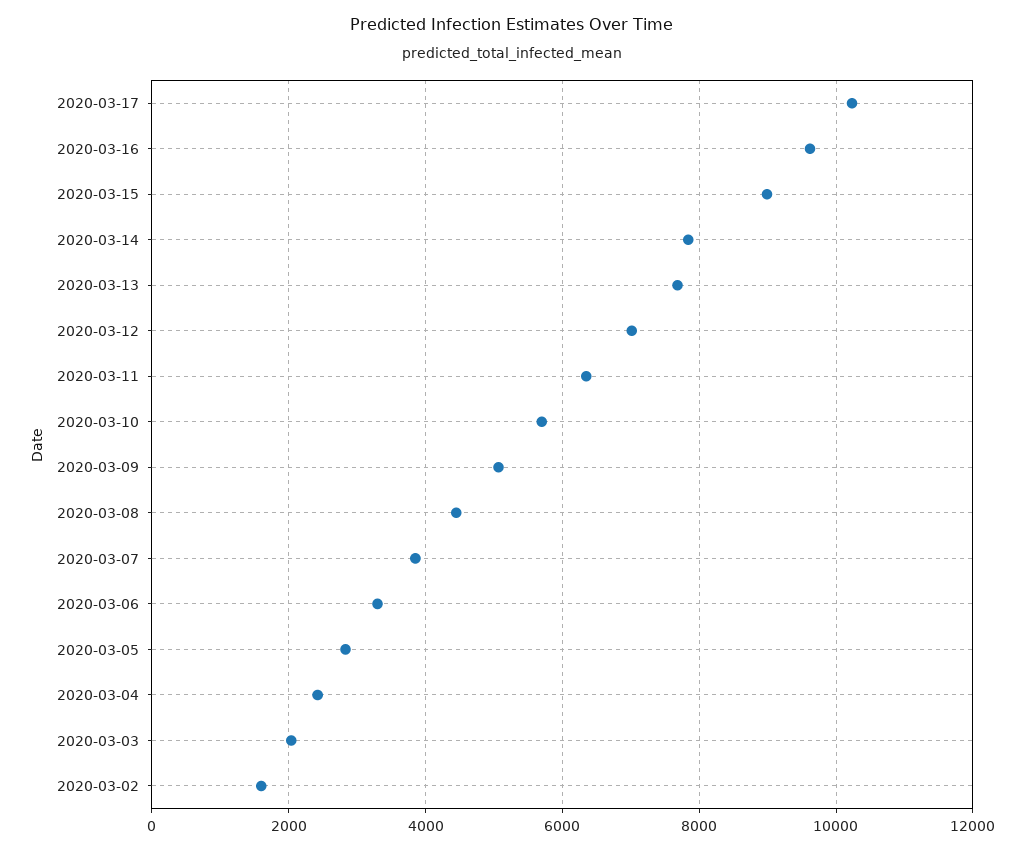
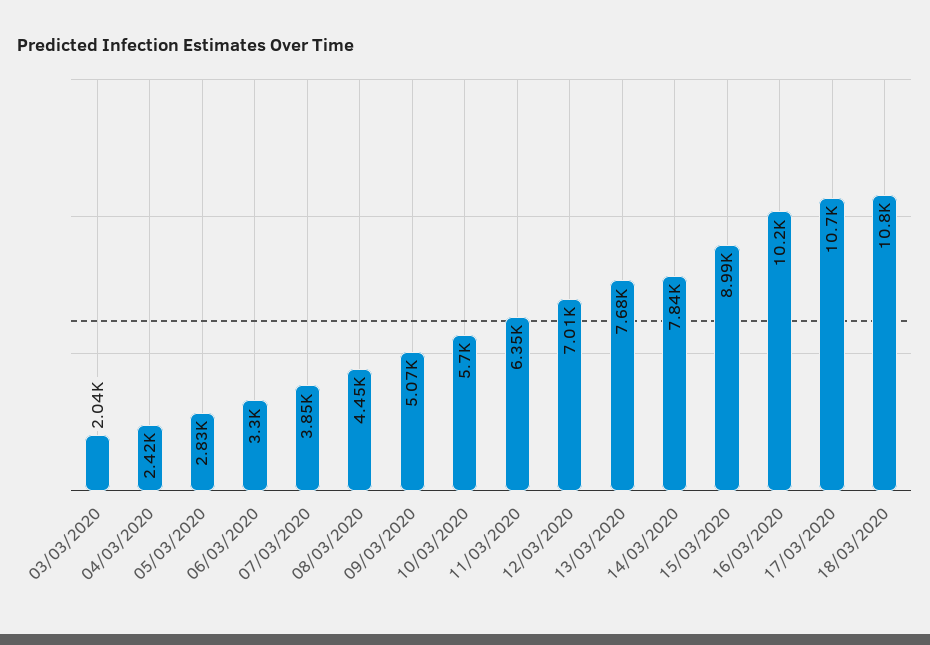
2020-03-17: 10200 -> 10700
2020-03-16: 9600 -> 10200
2020-03-02: 1600 -> none
18/03/2020: none -> 10800

